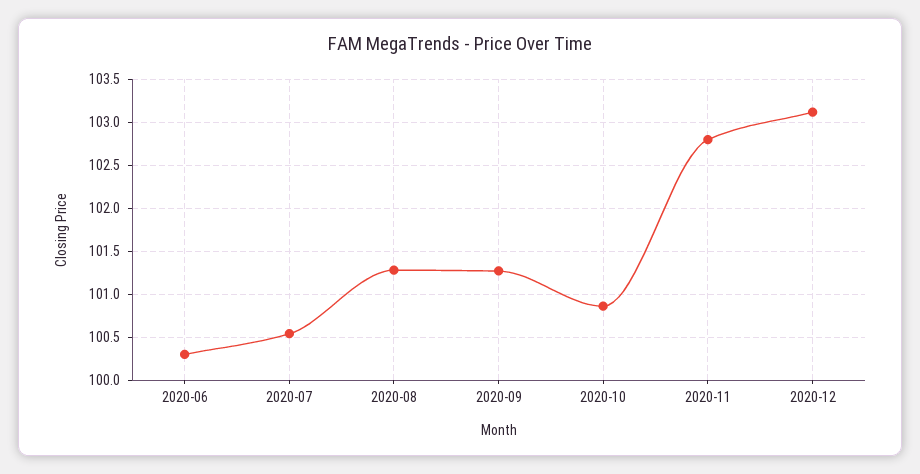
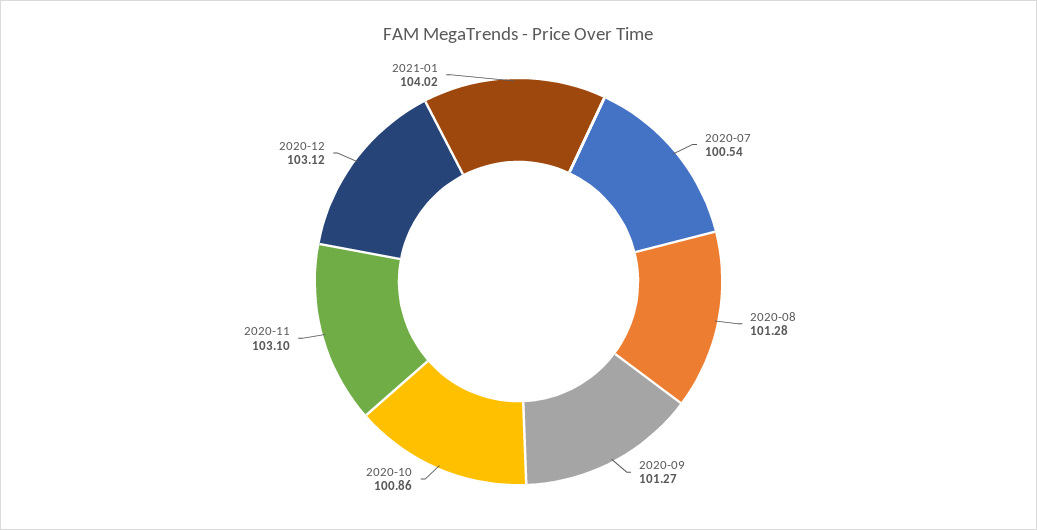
2020-06: 100.3 -> none
2020-11: 102.8 -> 103.1
2021-01: none -> 104.02

